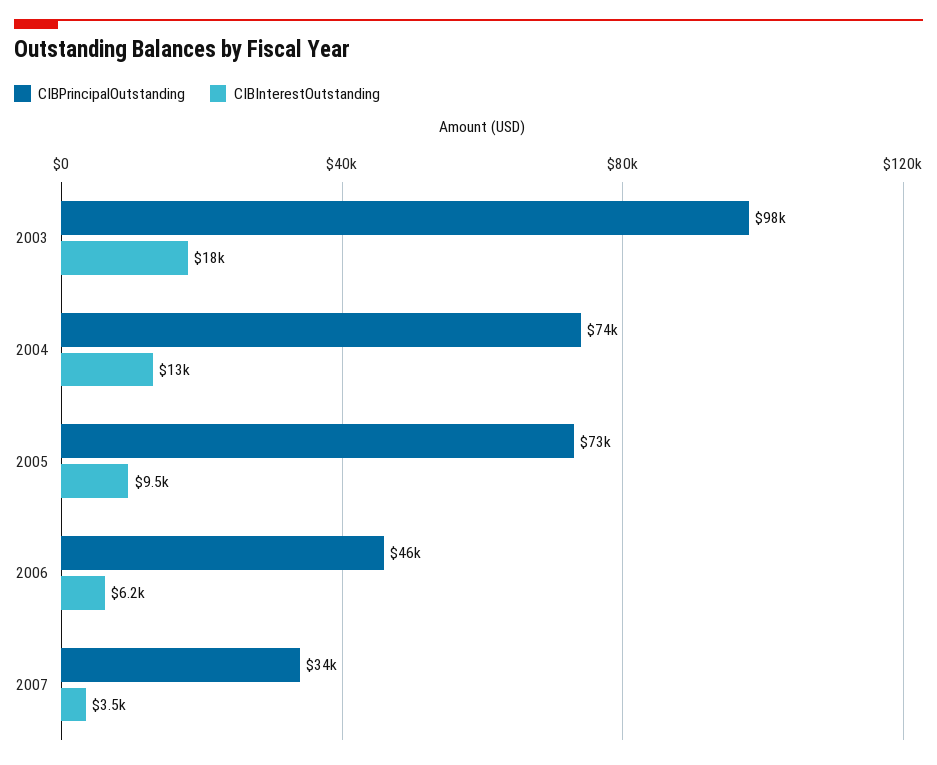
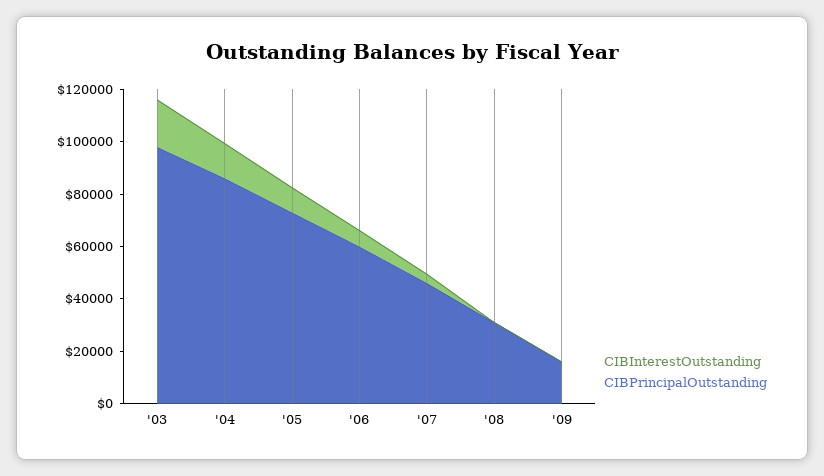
CIBPrincipalOutstanding, 2004: 74000 -> 85000
CIBPrincipalOutstanding, 2006: 46000 -> 60000
CIBPrincipalOutstanding, 2007: 34000 -> 45000
CIBInterestOutstanding, '08: none -> 0
CIBPrincipalOutstanding, '08: none -> 30000
CIBInterestOutstanding, '09: none -> 0
CIBPrincipalOutstanding, '09: none -> 15000

